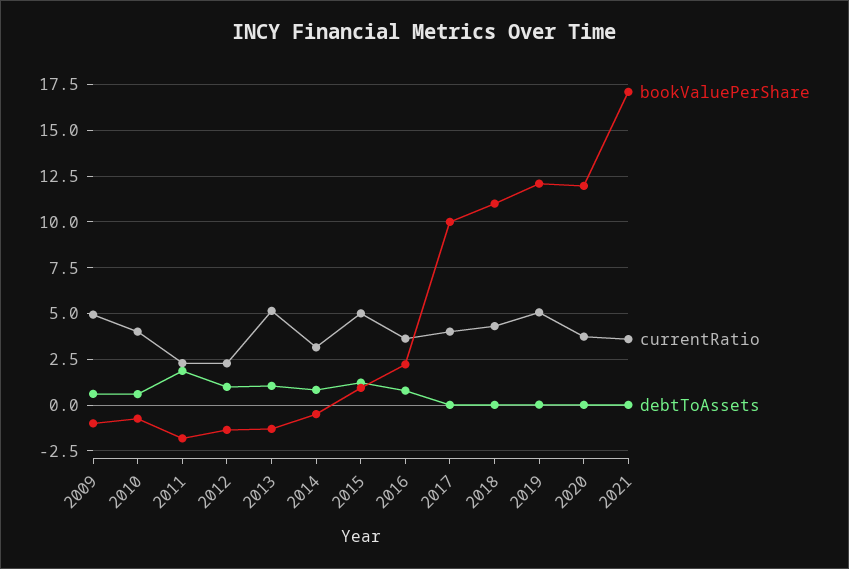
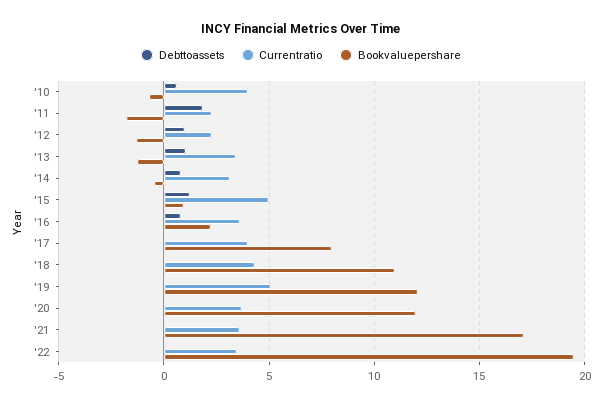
bookValuePerShare, 2009: -1 -> none
currentRatio, 2009: 5 -> none
debtToAssets, 2009: 0.5 -> none
currentRatio, 2013: 5 -> 3.5
bookValuePerShare, 2017: 10 -> 8
debtToAssets, '22: none -> 0
currentRatio, '22: none -> 3.5
bookValuePerShare, '22: none -> 19.5

